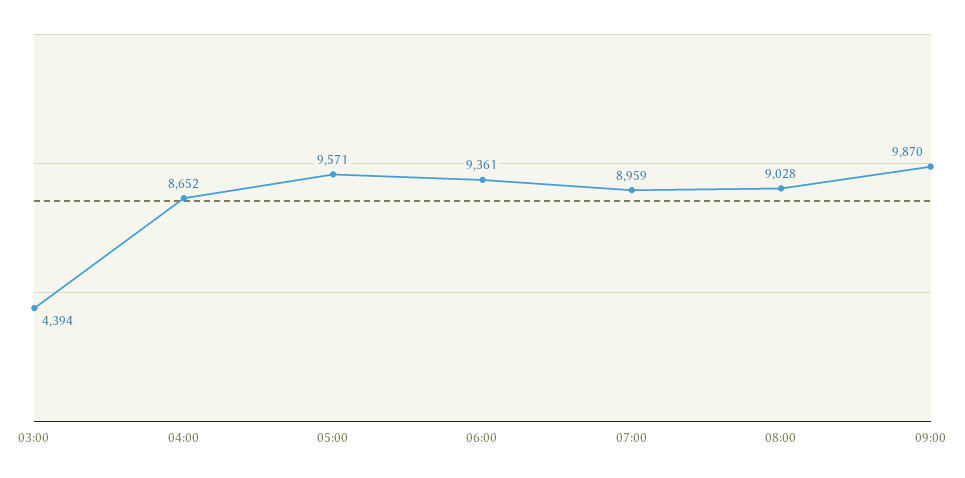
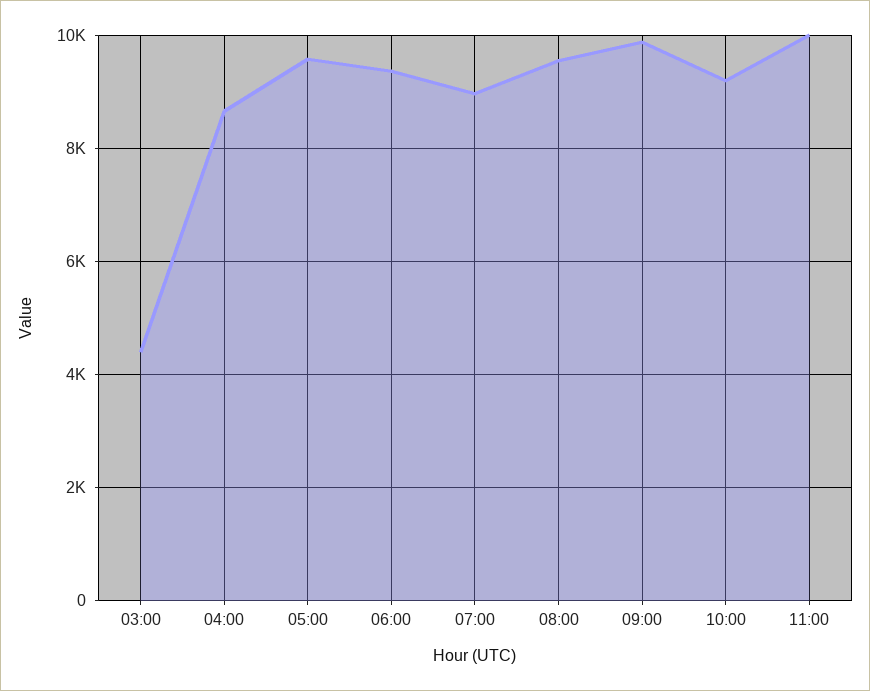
08:00: 9028 -> 9600
10:00: none -> 9200
11:00: none -> 10000

